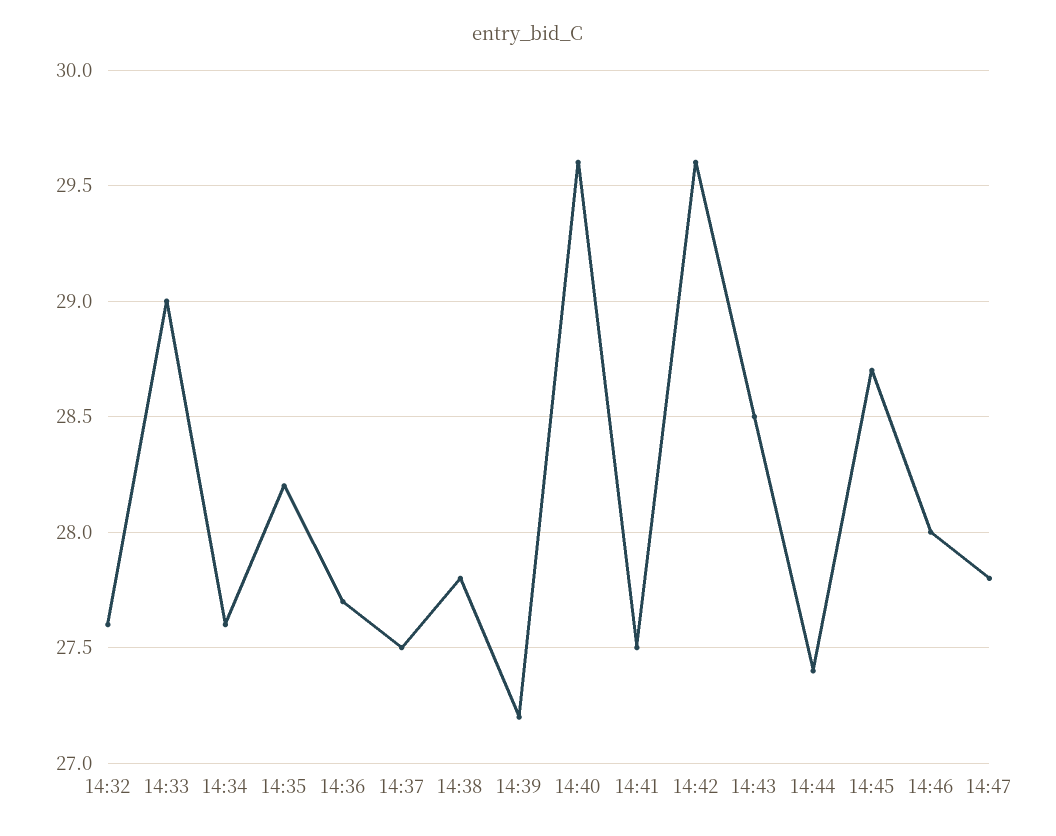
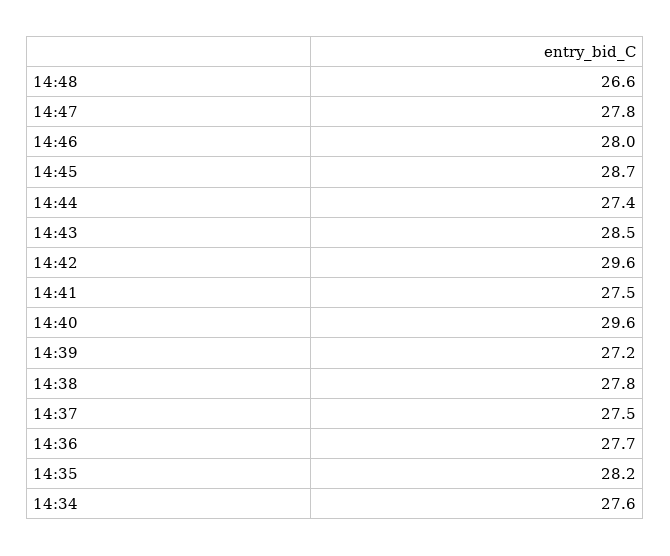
14:32: 27.6 -> none
14:33: 29 -> none
14:48: none -> 26.6

